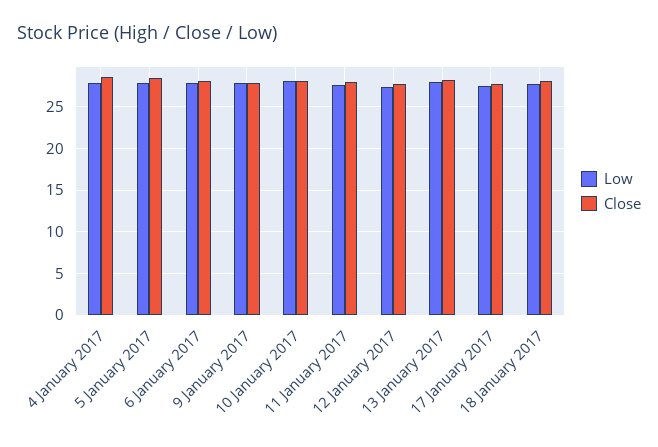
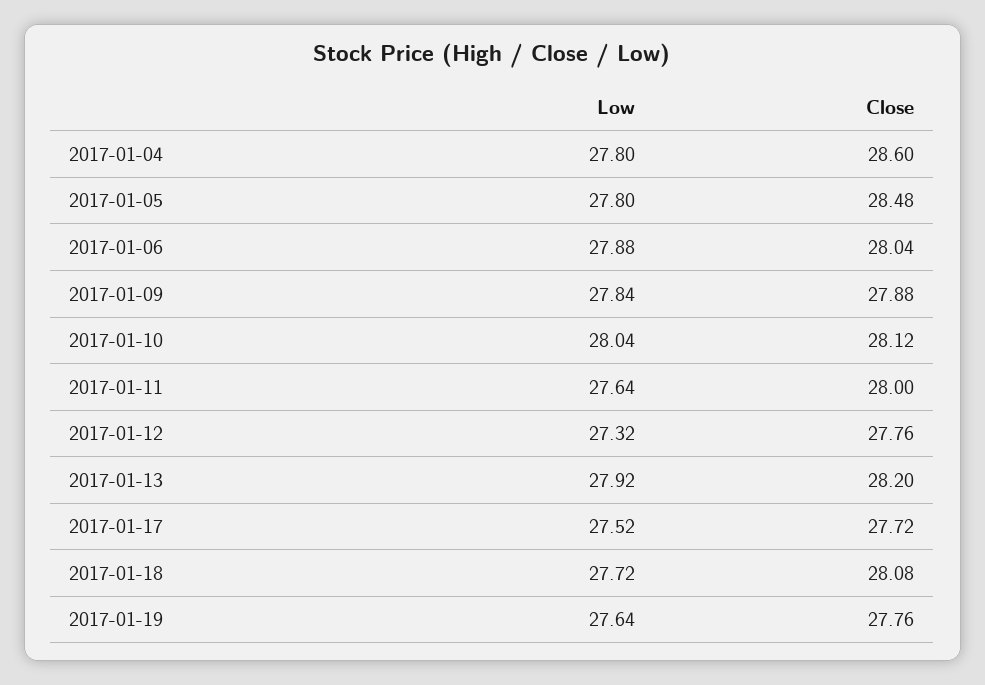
Low, 2017-01-19: none -> 27.64
Close, 2017-01-19: none -> 27.76

